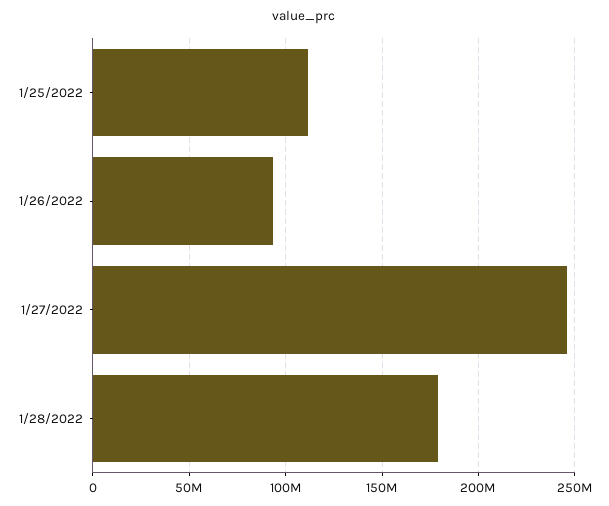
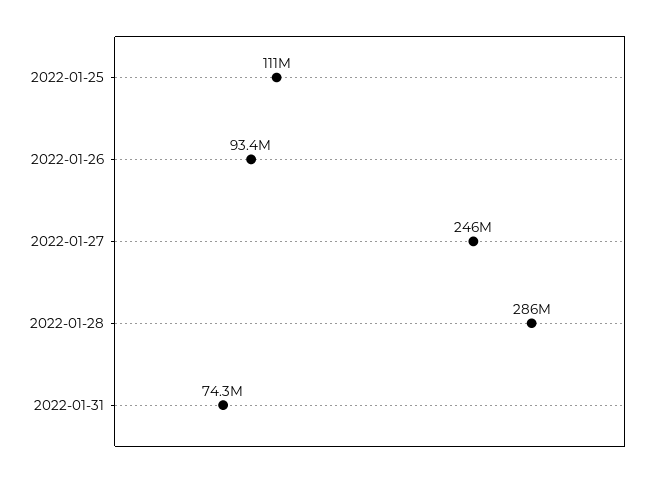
1/28/2022: 180000000 -> 286000000
2022-01-31: none -> 74300000

